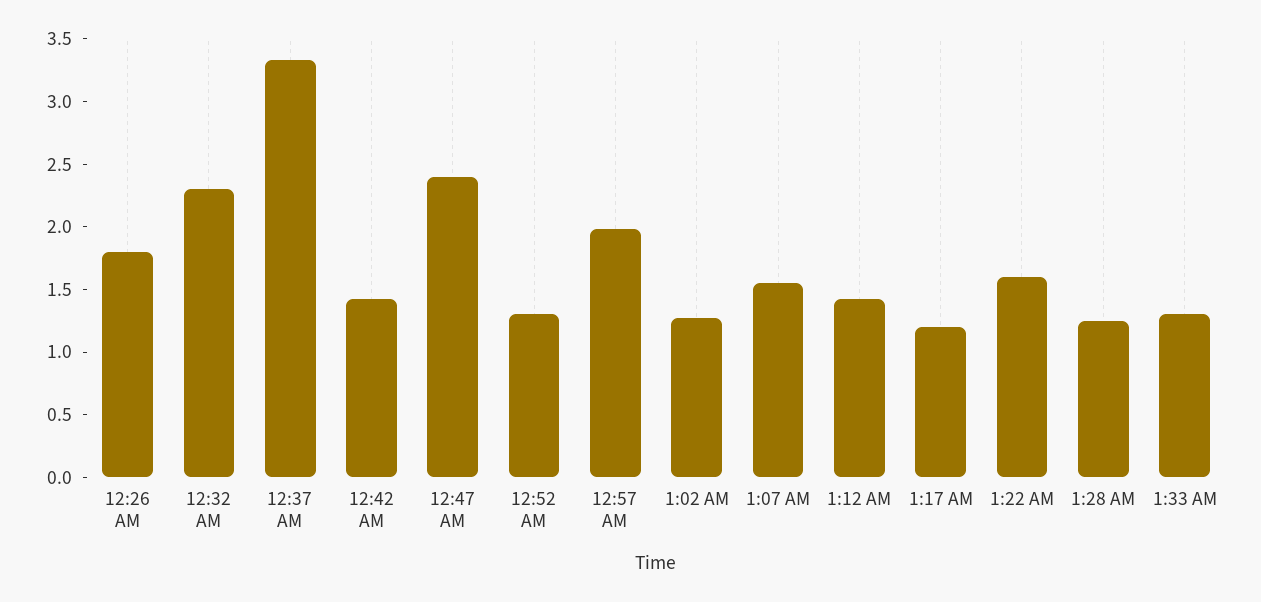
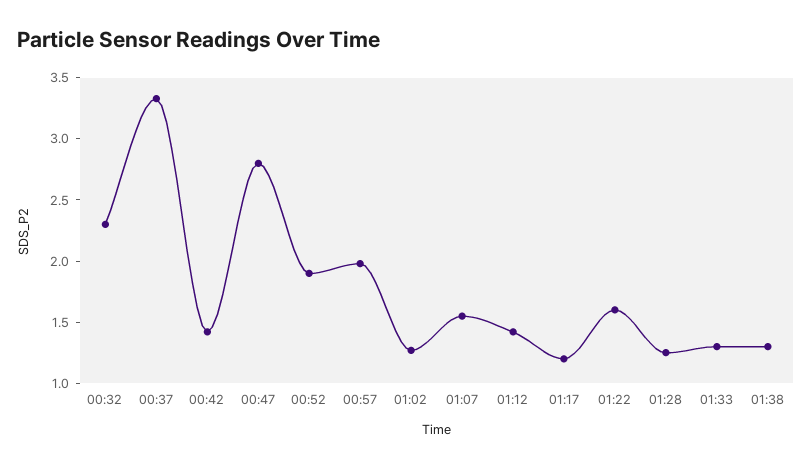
12:26 AM: 1.8 -> none
12:47 AM: 2.4 -> 2.8
12:52 AM: 1.3 -> 1.9
01:38: none -> 1.3

